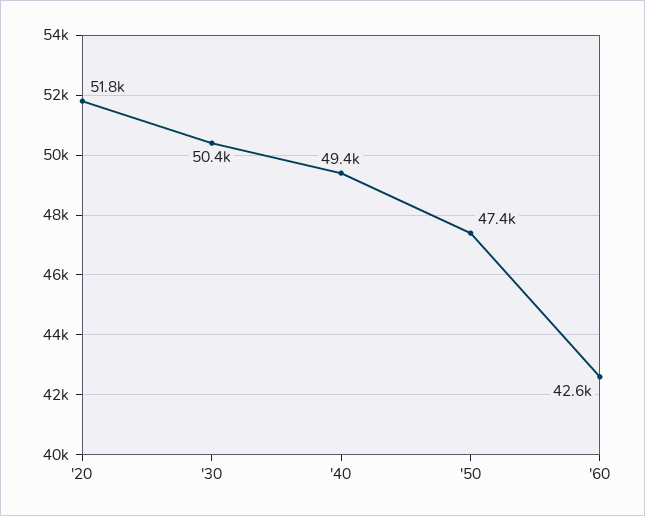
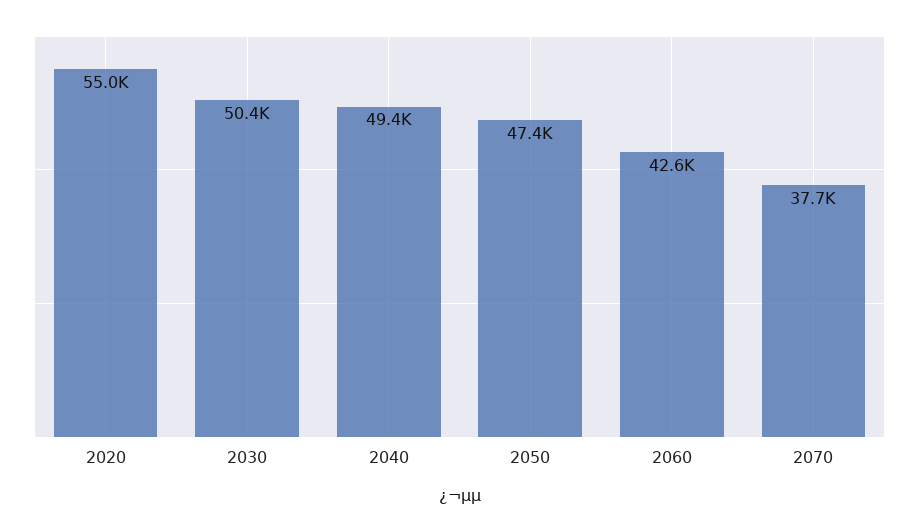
'20: 51800 -> 55000
2070: none -> 37700

